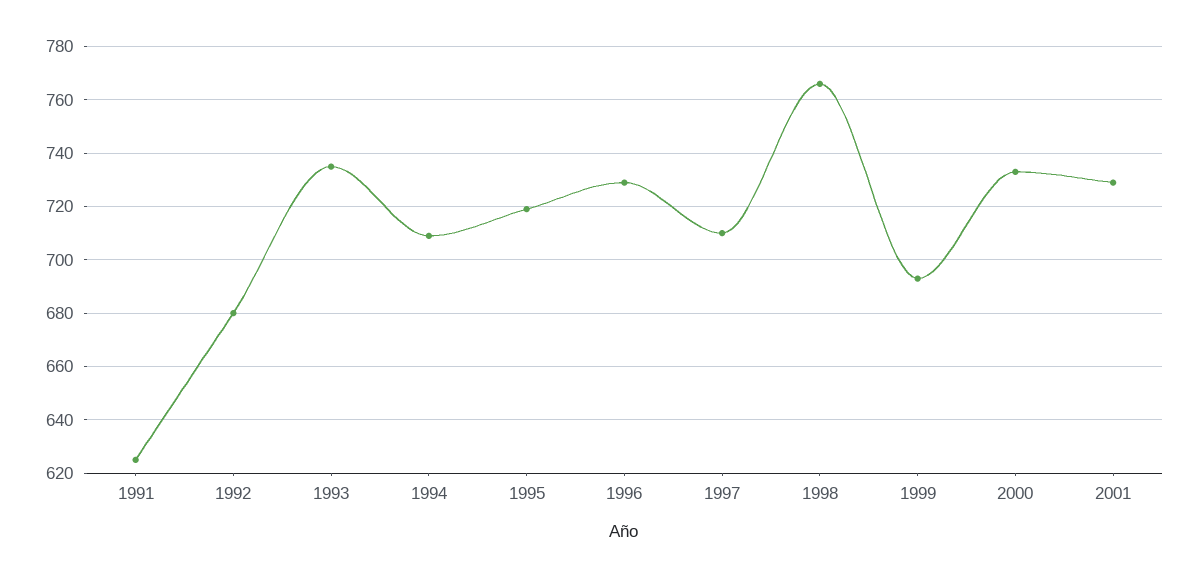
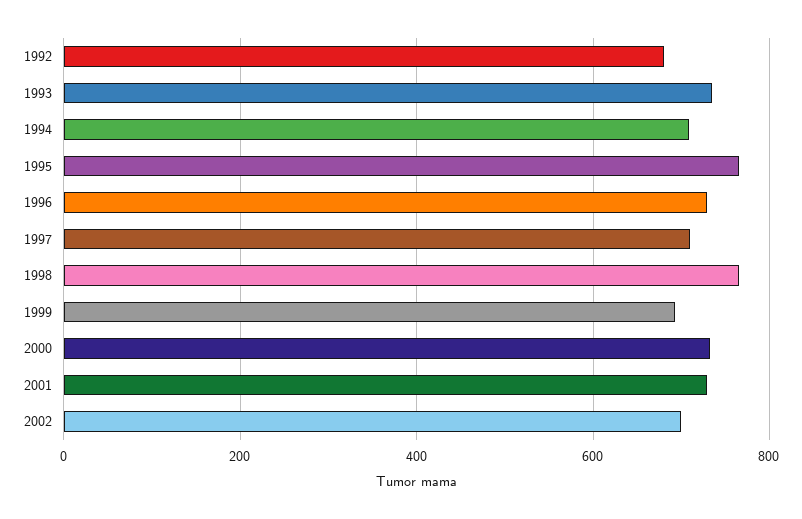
1991: 625 -> none
1995: 720 -> 760
2002: none -> 700

